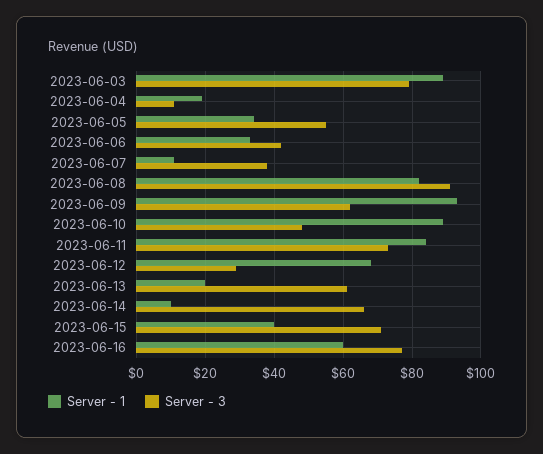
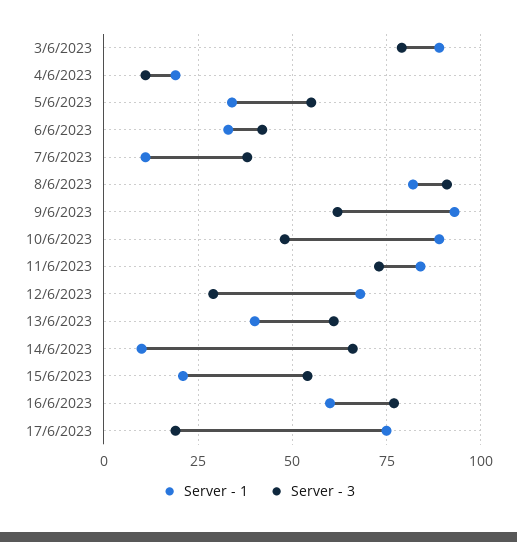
Server - 1, 2023-06-13: 20 -> 40
Server - 1, 2023-06-15: 40 -> 20
Server - 3, 2023-06-15: 70 -> 55
Server - 1, 17/6/2023: none -> 75
Server - 3, 17/6/2023: none -> 20

